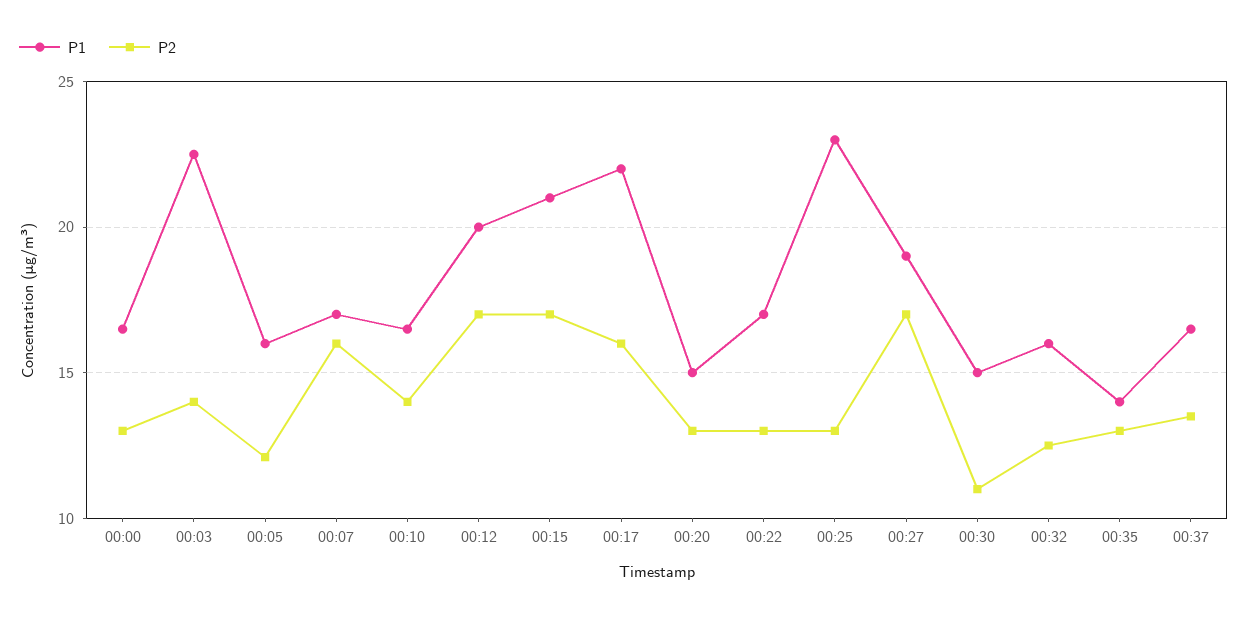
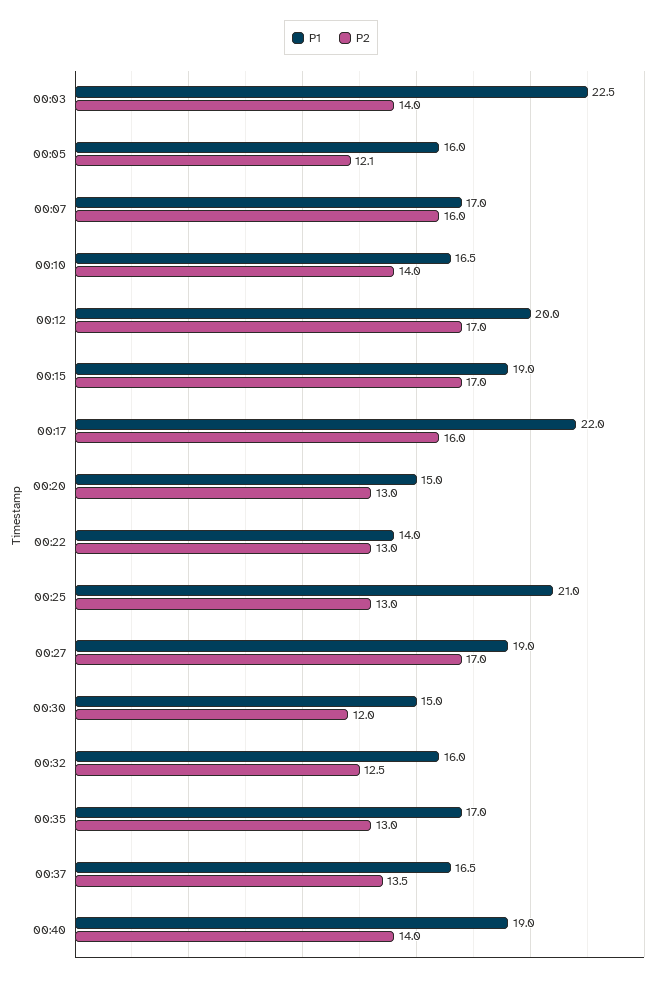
P1, 00:00: 16.5 -> none
P2, 00:00: 13 -> none
P1, 00:15: 21 -> 19
P1, 00:22: 17 -> 14
P1, 00:25: 23 -> 21
P2, 00:30: 11 -> 12
P1, 00:35: 14 -> 17
P1, 00:40: none -> 19
P2, 00:40: none -> 14

